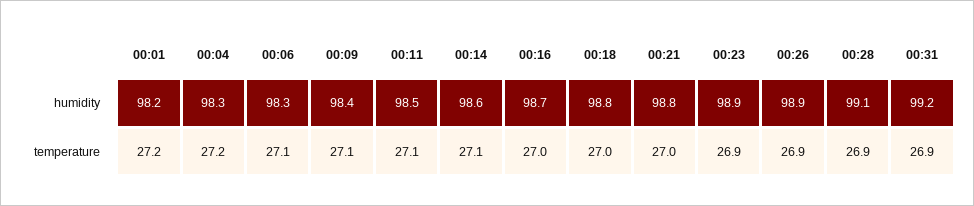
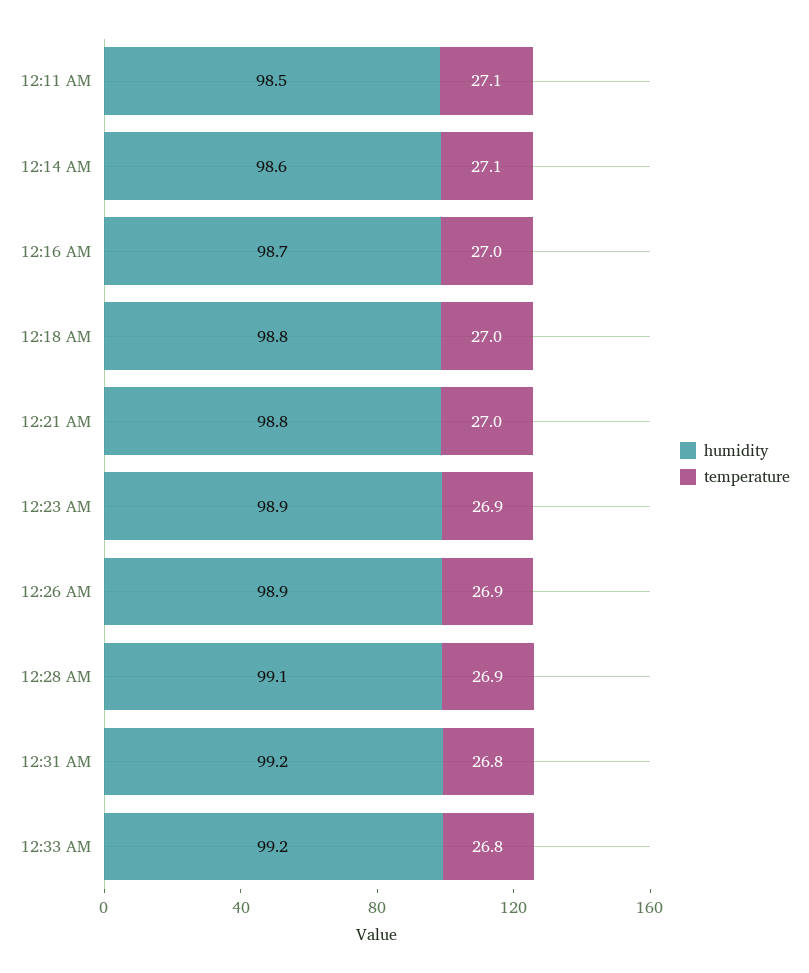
humidity, 00:01: 98.2 -> none
humidity, 00:04: 98.3 -> none
humidity, 00:06: 98.3 -> none
humidity, 00:09: 98.4 -> none
temperature, 00:01: 27.2 -> none
temperature, 00:04: 27.2 -> none
temperature, 00:06: 27.1 -> none
temperature, 00:09: 27.1 -> none
temperature, 00:31: 26.9 -> 26.8
humidity, 12:33 AM: none -> 99.2
temperature, 12:33 AM: none -> 26.8

